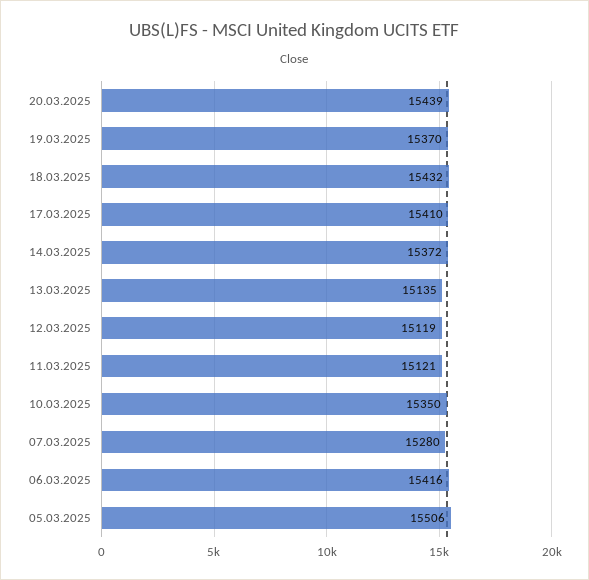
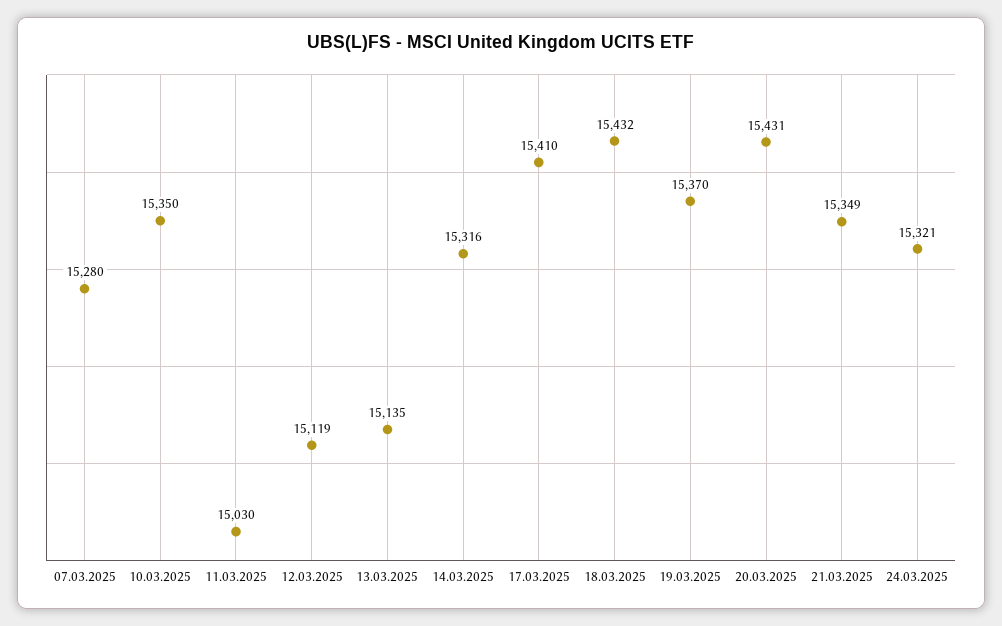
20.03.2025: 15439 -> 15431
14.03.2025: 15372 -> 15316
11.03.2025: 15121 -> 15030
06.03.2025: 15416 -> none
05.03.2025: 15506 -> none
21.03.2025: none -> 15349
24.03.2025: none -> 15321

